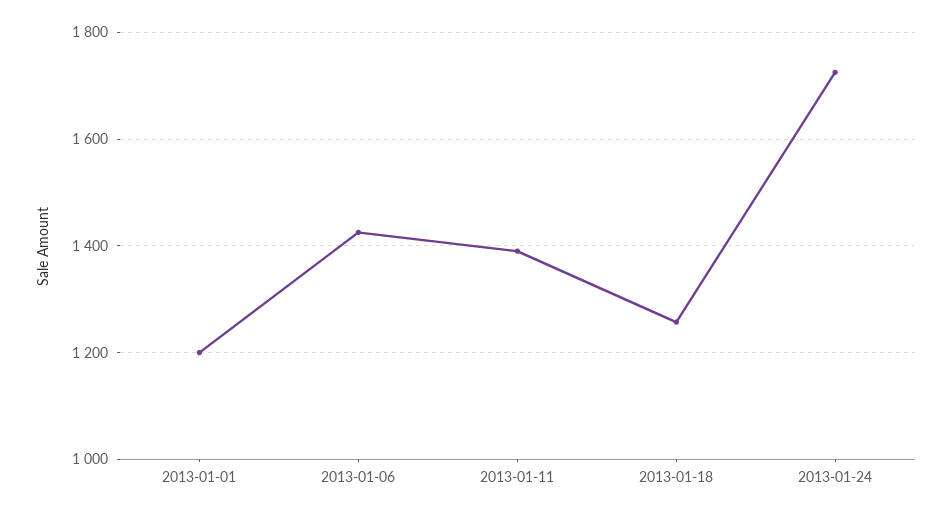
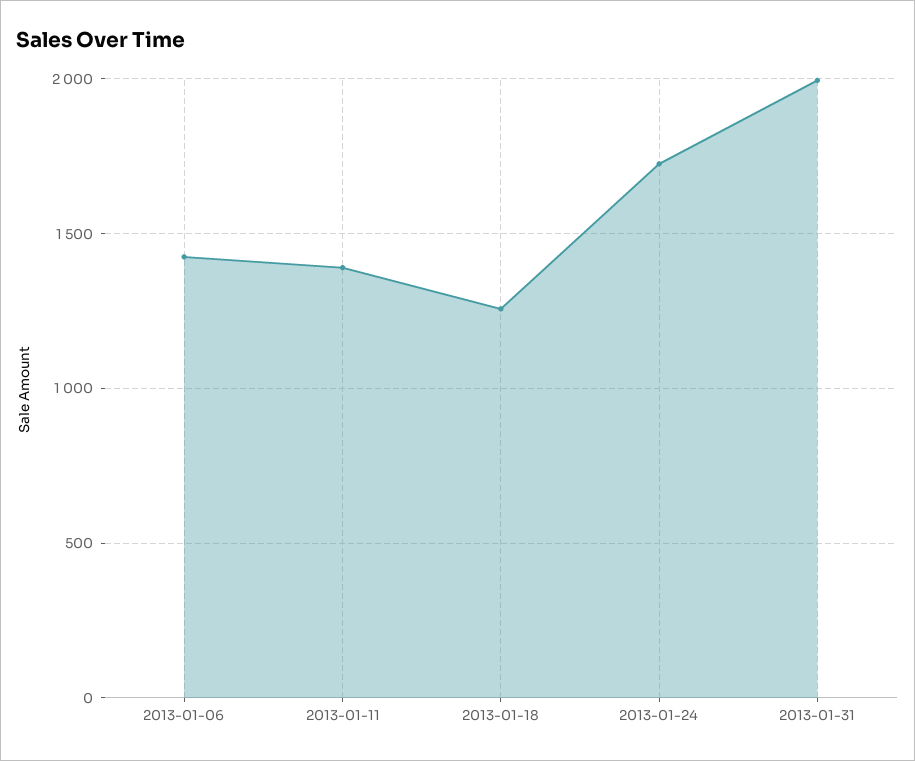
2013-01-01: 1200 -> none
2013-01-31: none -> 2000

